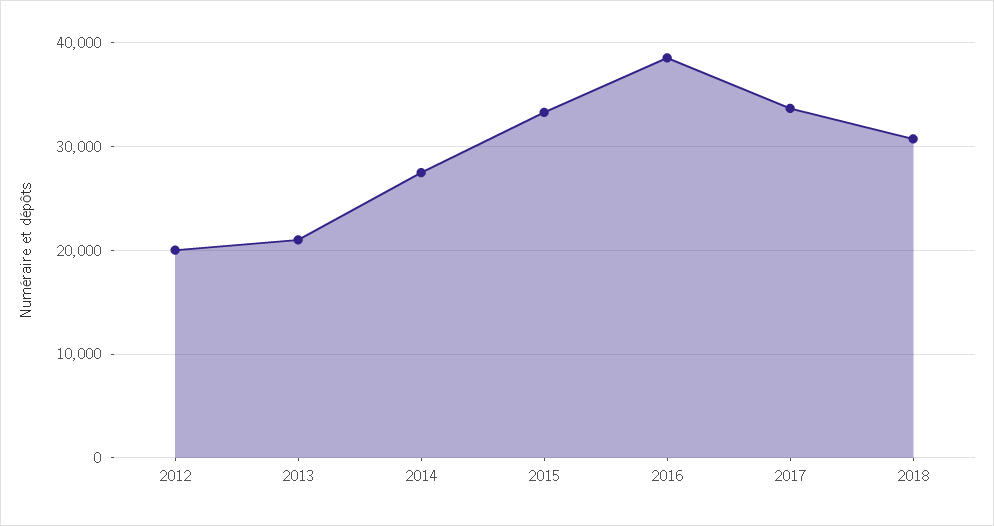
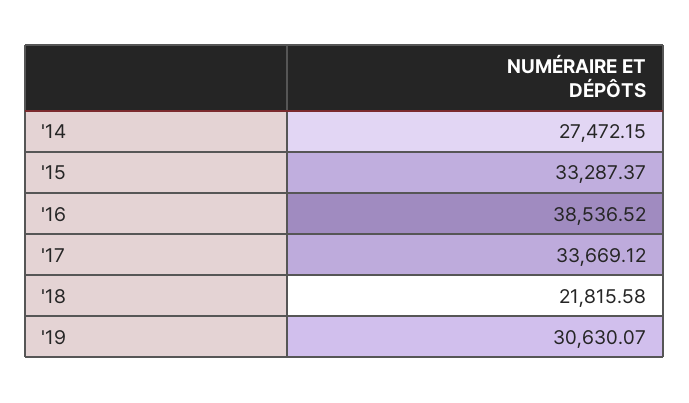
2012: 20000 -> none
2013: 21000 -> none
2018: 31000 -> 21815.58
'19: none -> 30630.07

